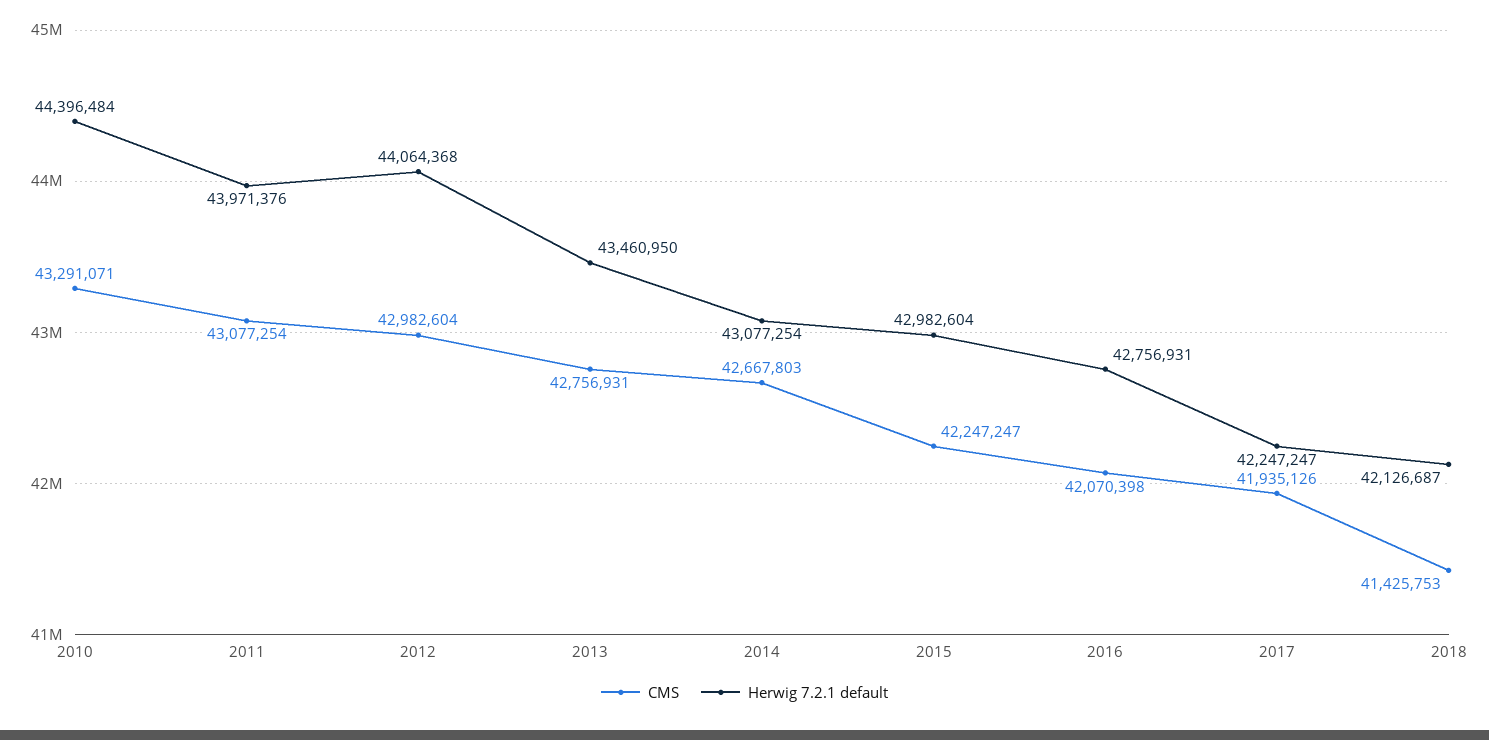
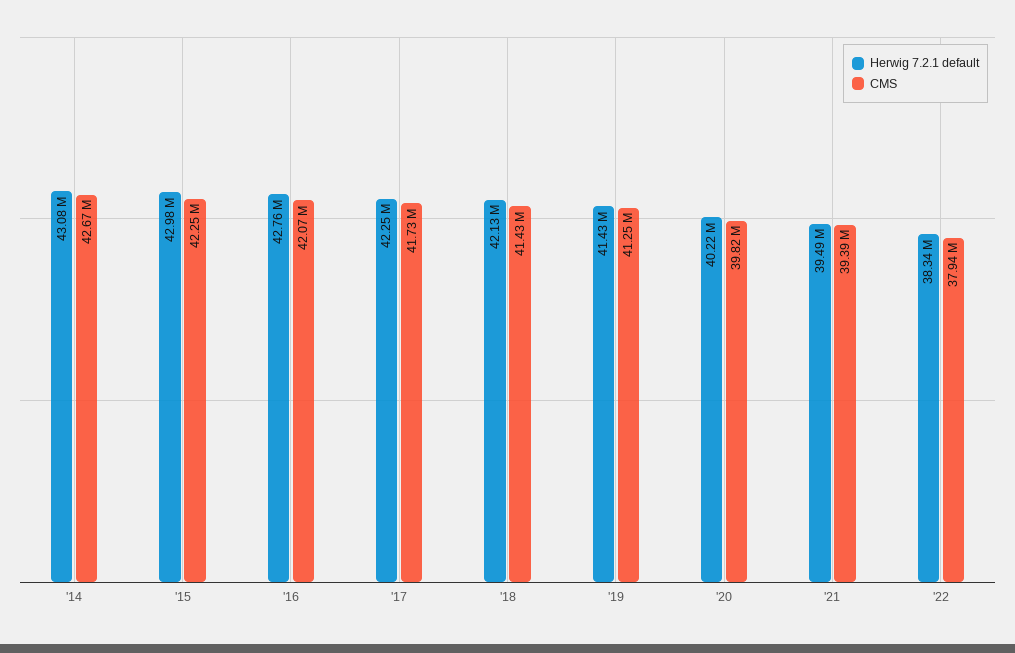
CMS, 2010: 43291071 -> none
Herwig 7.2.1 default, 2010: 44396484 -> none
CMS, 2011: 43077254 -> none
Herwig 7.2.1 default, 2011: 43971376 -> none
CMS, 2012: 42982604 -> none
Herwig 7.2.1 default, 2012: 44064368 -> none
CMS, 2013: 42756931 -> none
Herwig 7.2.1 default, 2013: 43460950 -> none
CMS, 2017: 41935126 -> 41730000
Herwig 7.2.1 default, '19: none -> 41430000
CMS, '19: none -> 41250000
Herwig 7.2.1 default, '20: none -> 40220000
CMS, '20: none -> 39820000
Herwig 7.2.1 default, '21: none -> 39490000
CMS, '21: none -> 39390000
Herwig 7.2.1 default, '22: none -> 38340000
CMS, '22: none -> 37940000

